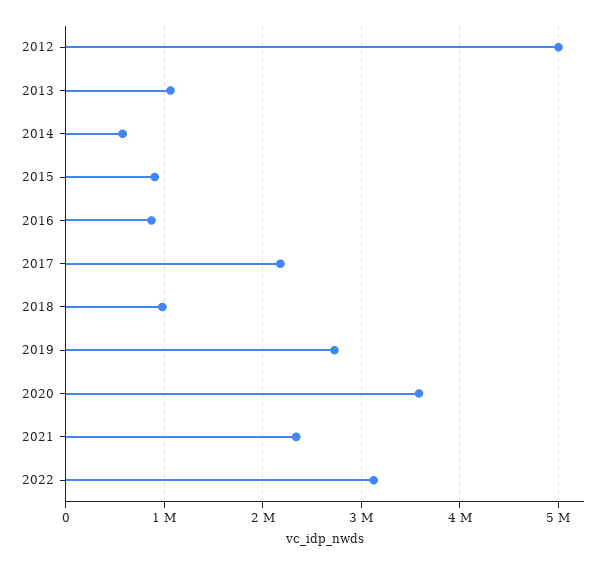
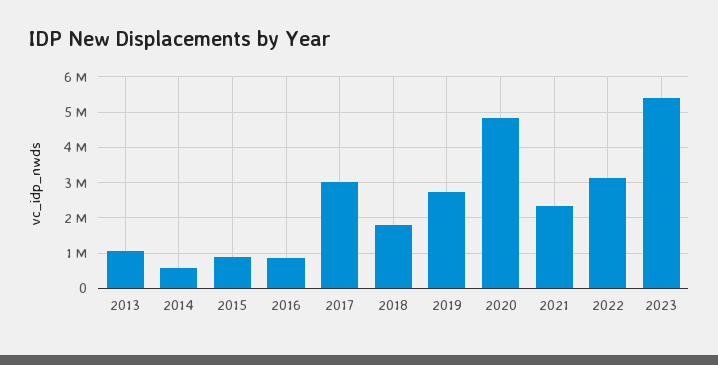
2012: 5000000 -> none
2017: 2200000 -> 3000000
2018: 1000000 -> 1800000
2020: 3600000 -> 4800000
2023: none -> 5400000

